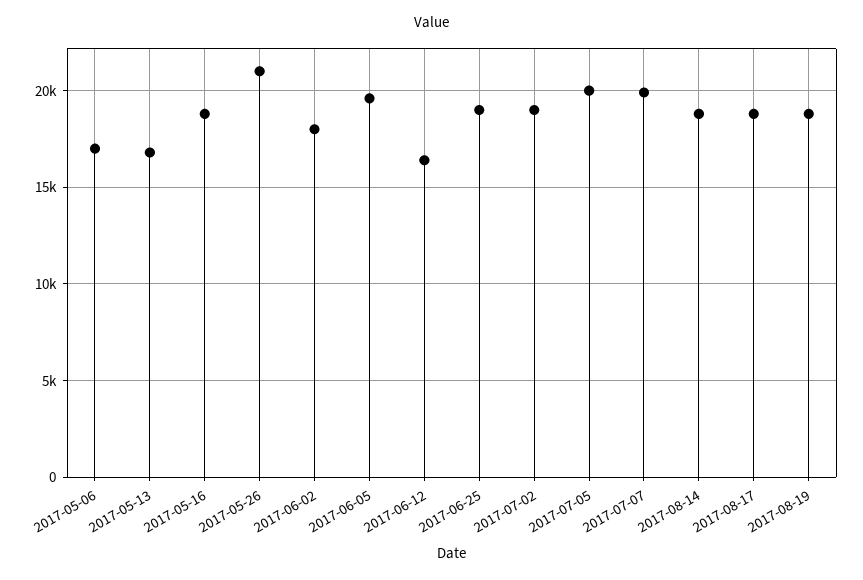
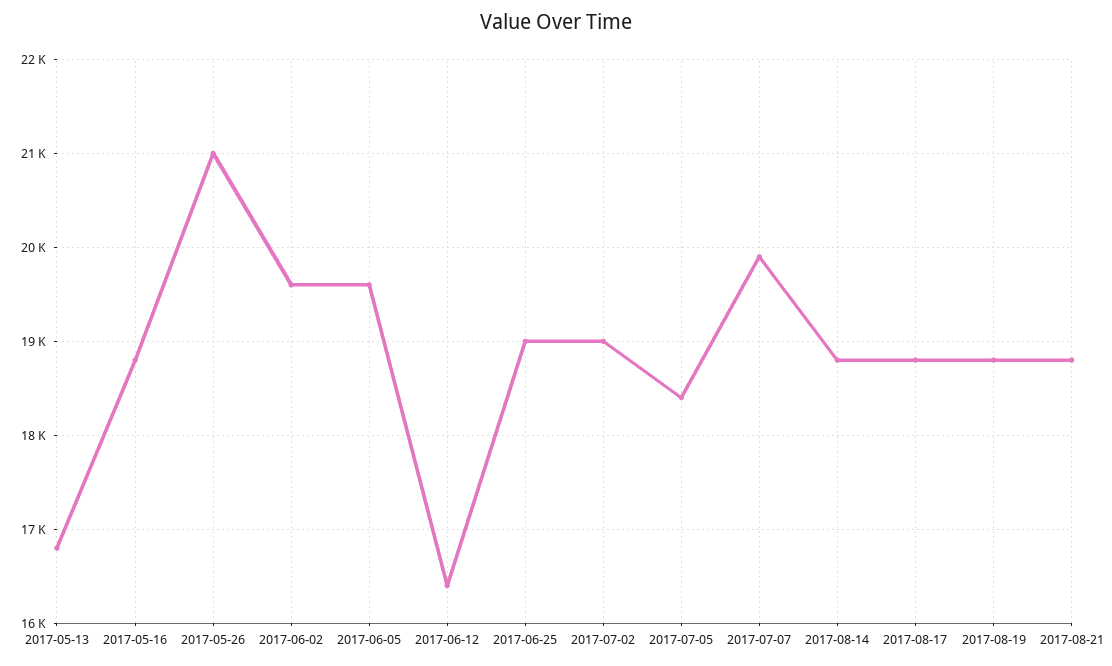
2017-05-06: 17000 -> none
2017-06-02: 18000 -> 19600
2017-07-05: 20000 -> 18400
2017-08-21: none -> 18800

